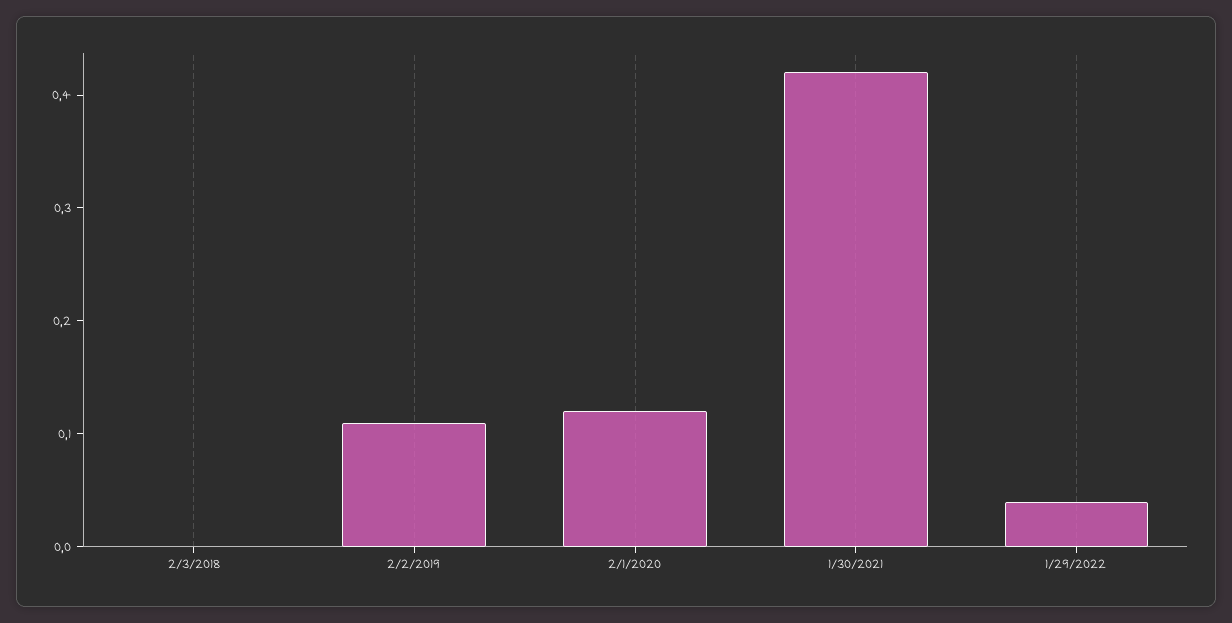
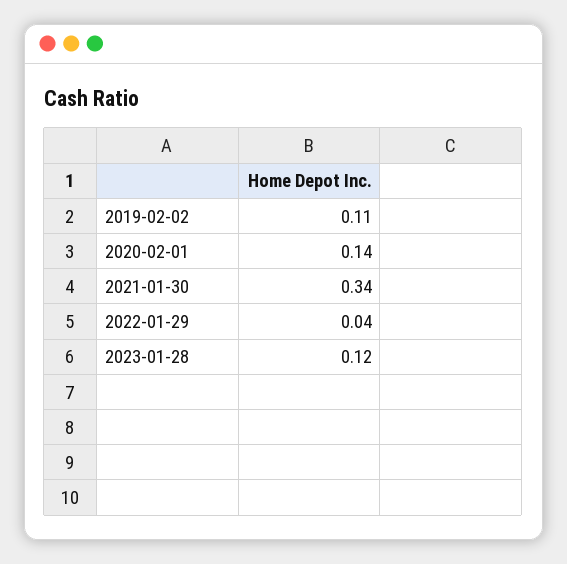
2/3/2018: 0 -> none
2/1/2020: 0.12 -> 0.14
1/30/2021: 0.42 -> 0.34
2023-01-28: none -> 0.12

